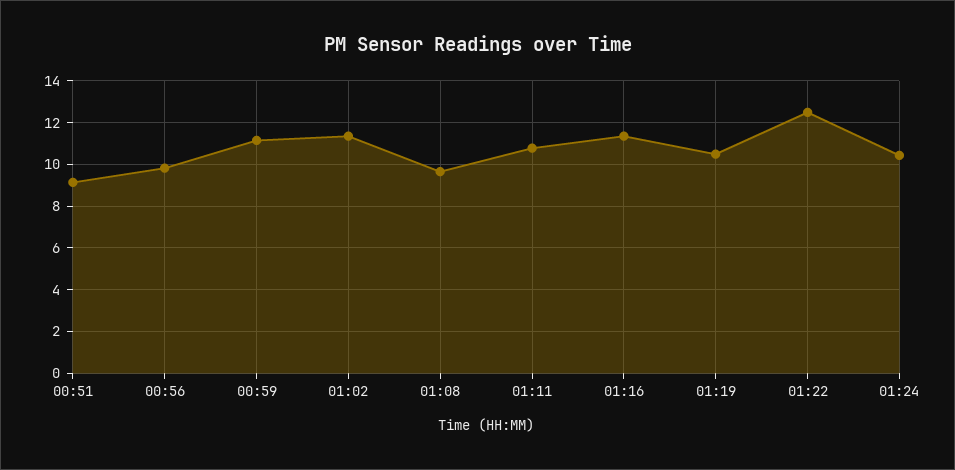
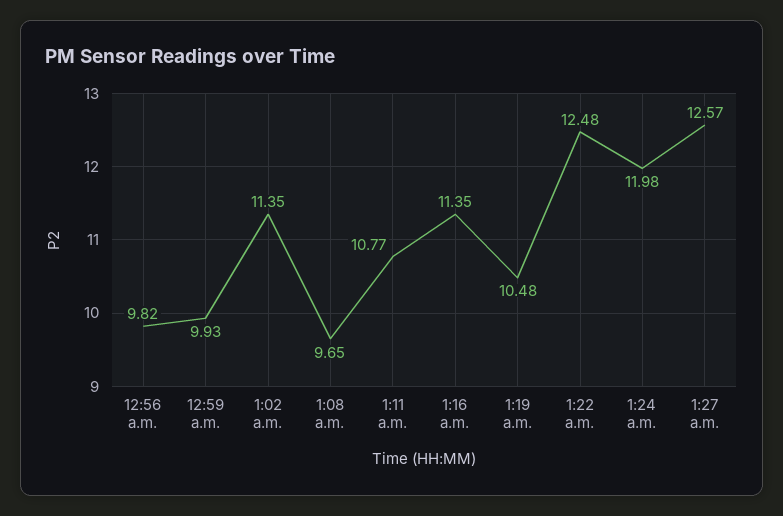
00:51: 9 -> none
00:59: 11 -> 9.93
01:24: 10.5 -> 11.98
1:27 a.m.: none -> 12.57

